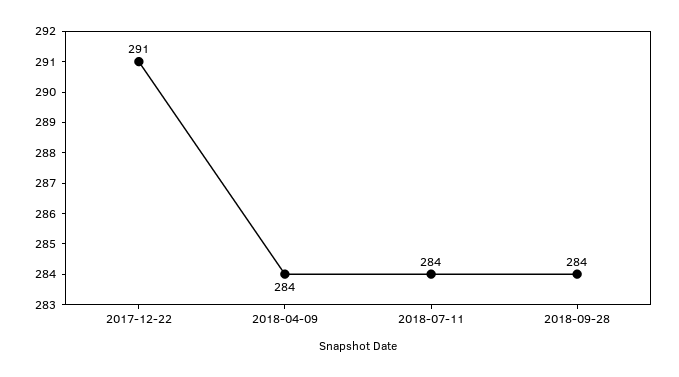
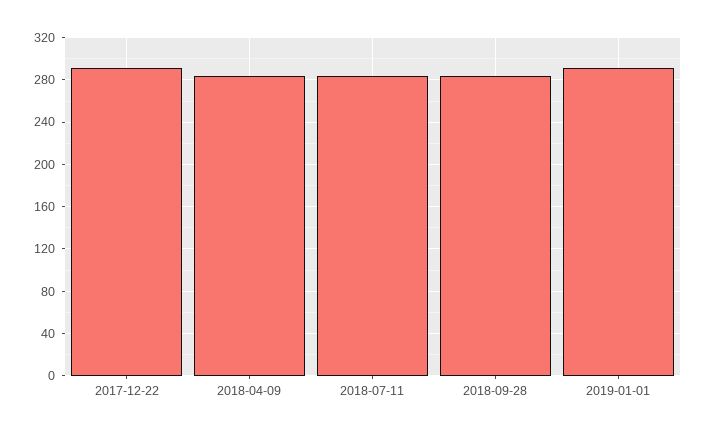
2019-01-01: none -> 290

